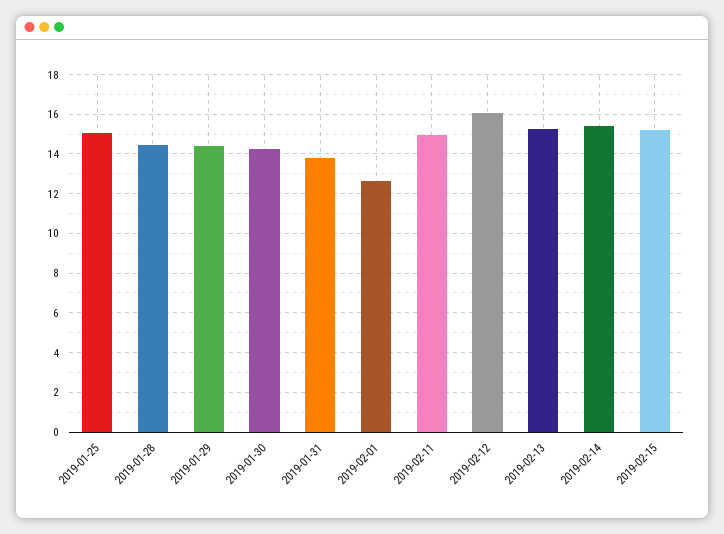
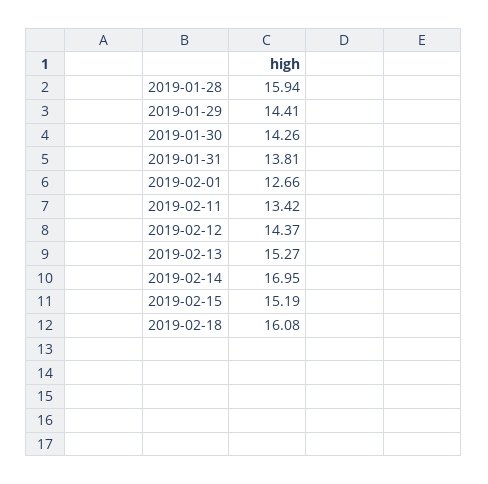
2019-01-25: 15 -> none
2019-01-28: 14.5 -> 15.94
2019-02-11: 15 -> 13.42
2019-02-12: 16 -> 14.37
2019-02-14: 15.5 -> 16.95
2019-02-18: none -> 16.08

